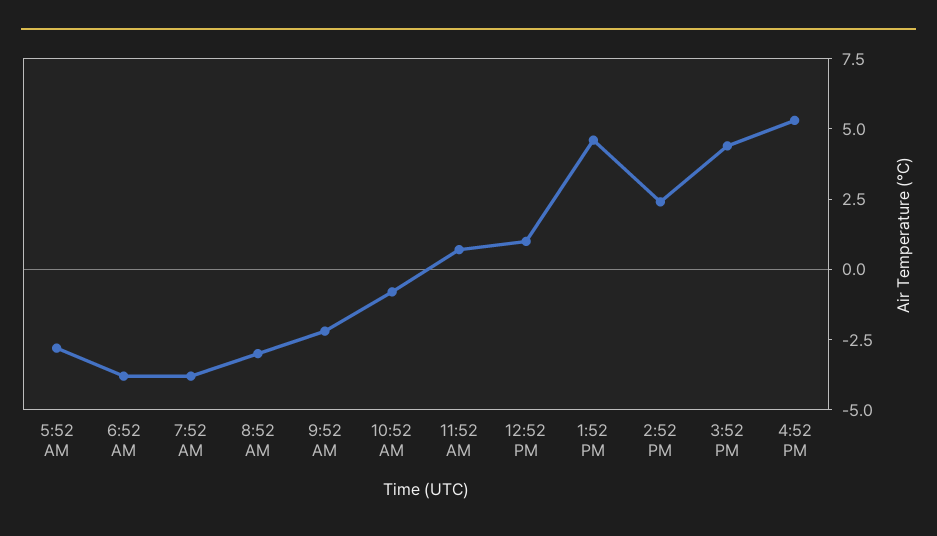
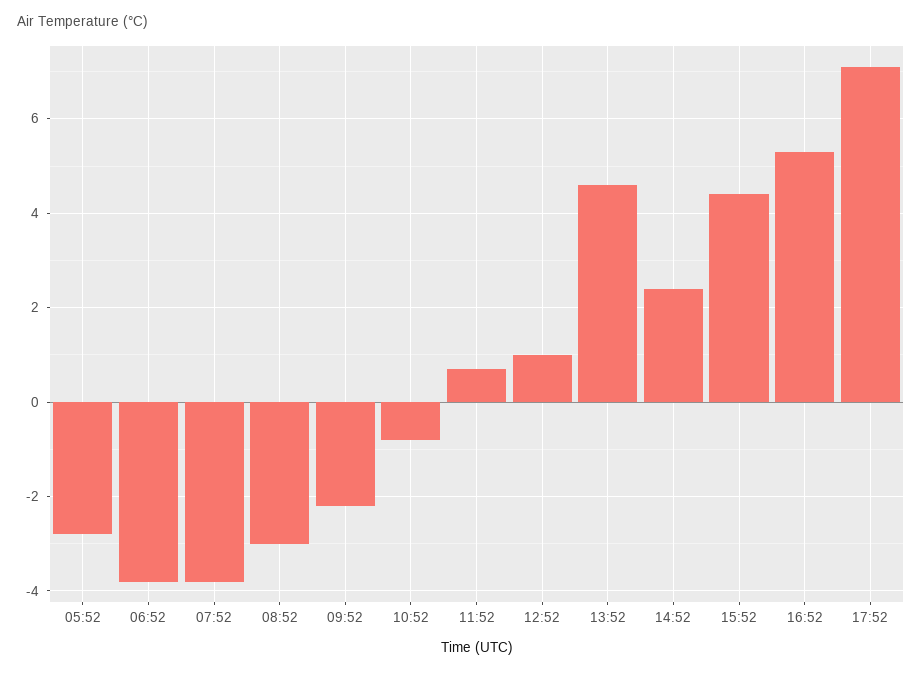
17:52: none -> 7

